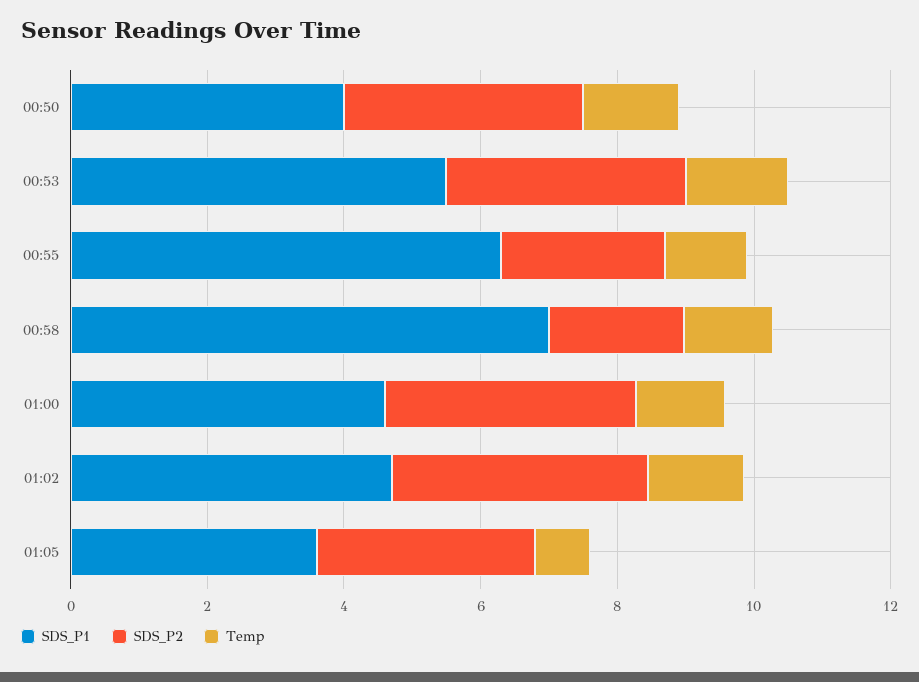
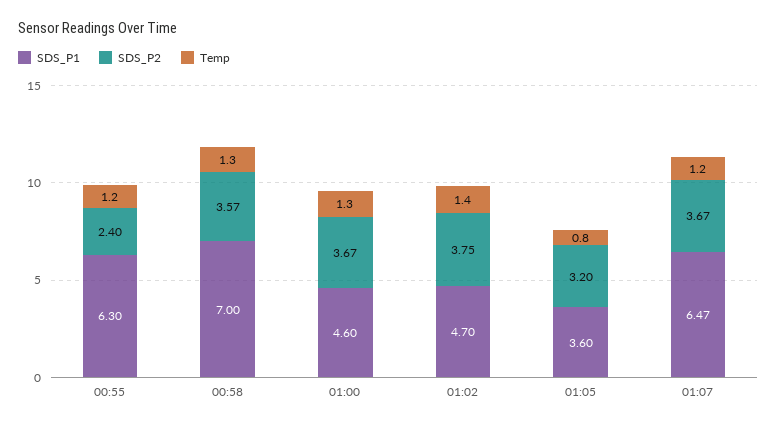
SDS_P1, 00:50: 4 -> none
SDS_P2, 00:50: 3.5 -> none
Temp, 00:50: 1.5 -> none
SDS_P1, 00:53: 5.5 -> none
SDS_P2, 00:53: 3.5 -> none
Temp, 00:53: 1.5 -> none
SDS_P2, 00:58: 2 -> 3.57
SDS_P1, 01:07: none -> 6.47
SDS_P2, 01:07: none -> 3.67
Temp, 01:07: none -> 1.2

